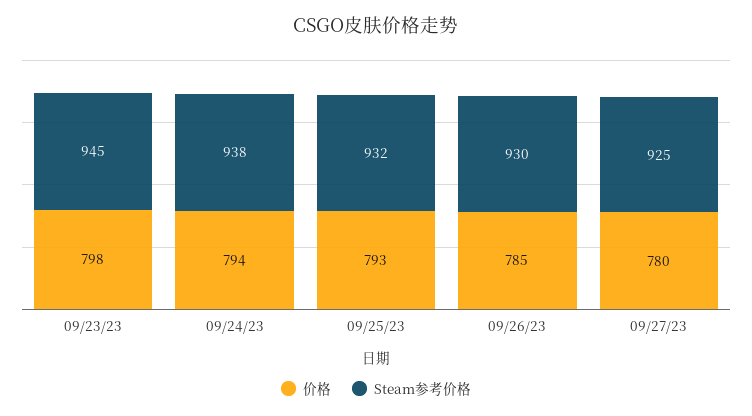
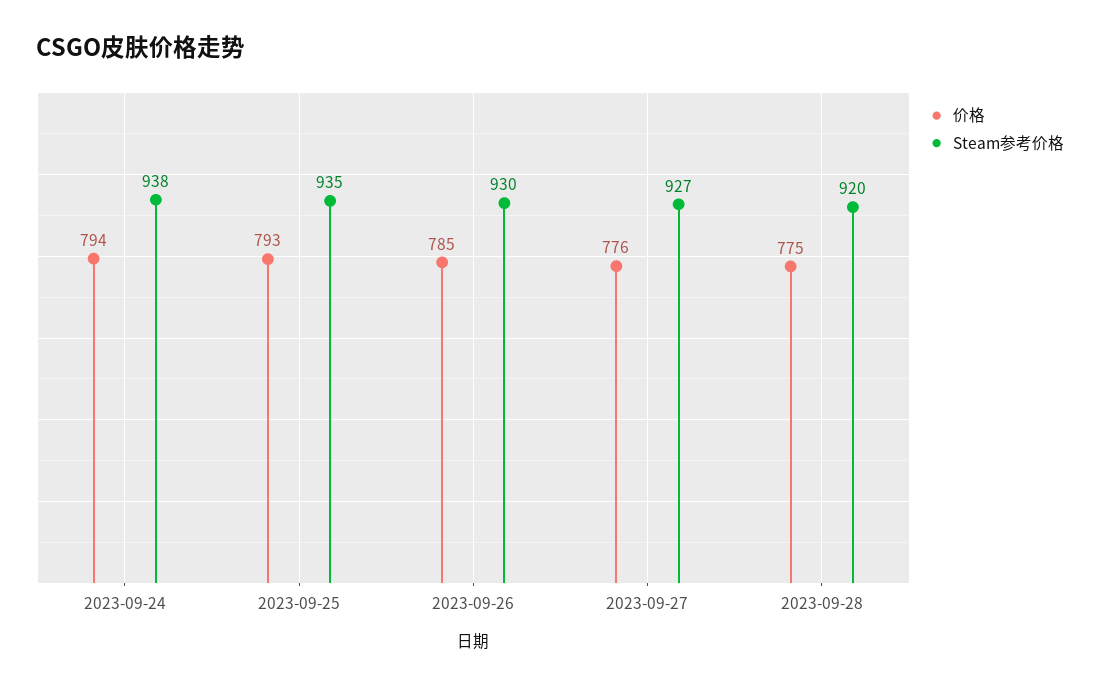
价格, 09/23/23: 798 -> none
Steam参考价格, 09/23/23: 945 -> none
Steam参考价格, 09/25/23: 932 -> 935
价格, 09/27/23: 780 -> 776
Steam参考价格, 09/27/23: 925 -> 927
价格, 2023-09-28: none -> 775
Steam参考价格, 2023-09-28: none -> 920

